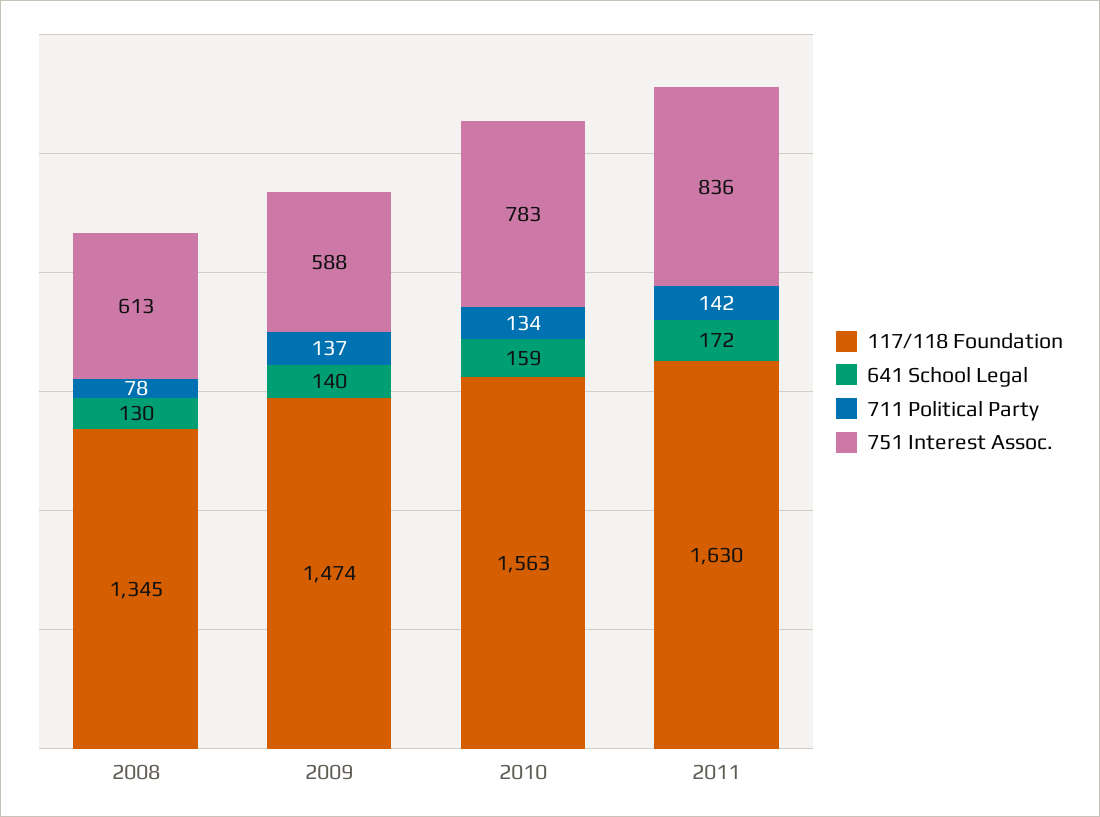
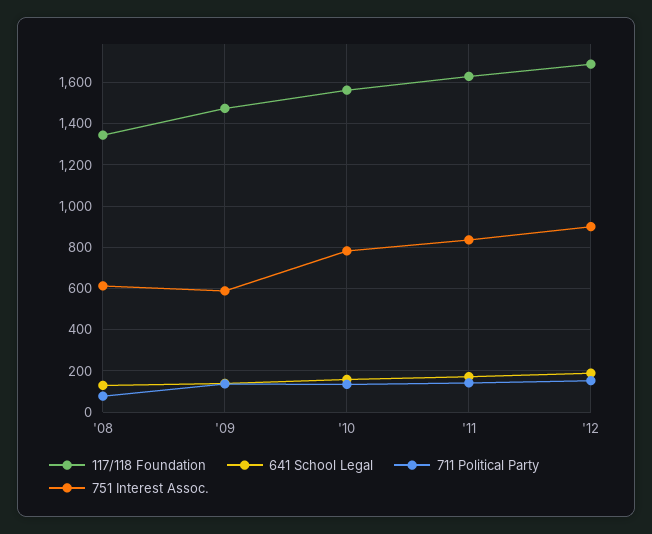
117/118 Foundation, '12: none -> 1700
641 School Legal, '12: none -> 200
711 Political Party, '12: none -> 150
751 Interest Assoc., '12: none -> 900

